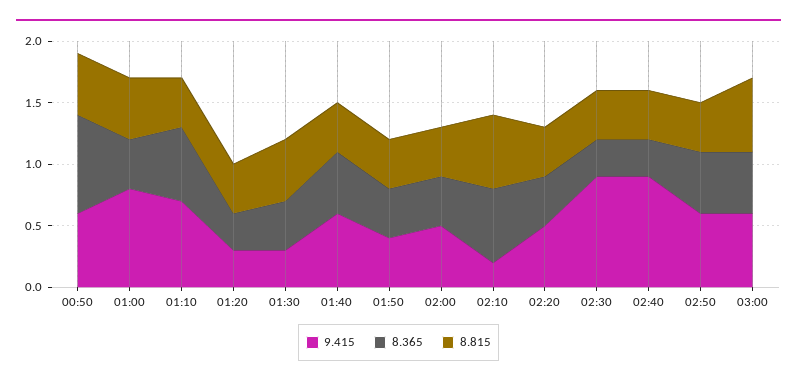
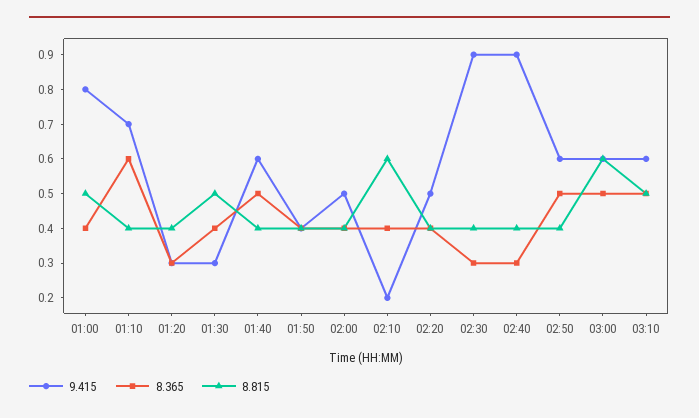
9.415, 00:50: 0.6 -> none
8.365, 00:50: 0.8 -> none
8.815, 00:50: 0.5 -> none
8.365, 02:10: 0.6 -> 0.4
9.415, 03:10: none -> 0.6
8.365, 03:10: none -> 0.5
8.815, 03:10: none -> 0.5

